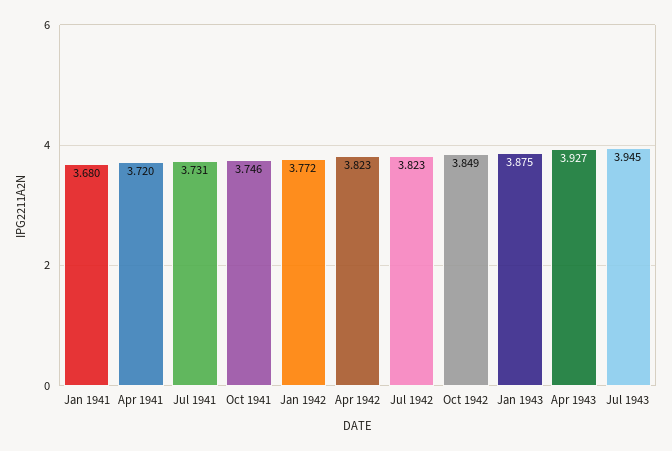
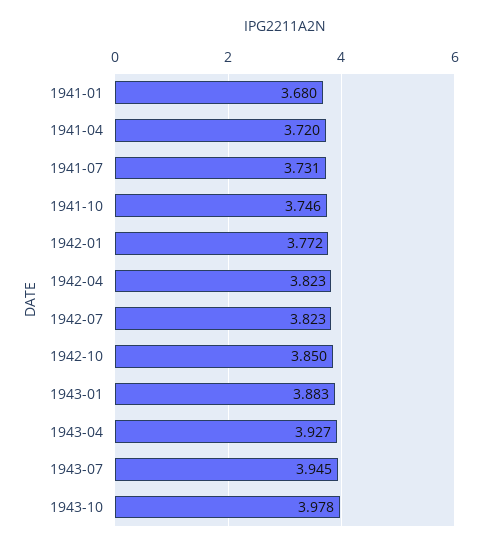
Oct 1942: 3.849 -> 3.85
Jan 1943: 3.875 -> 3.883
1943-10: none -> 3.978

